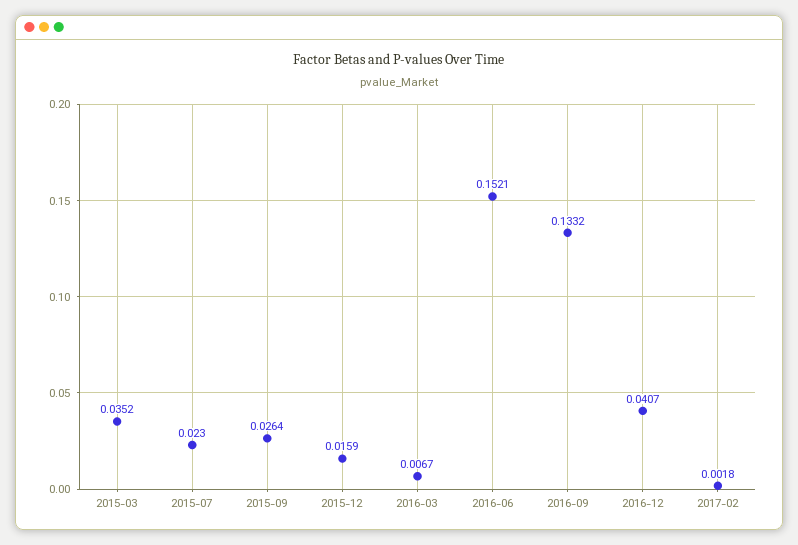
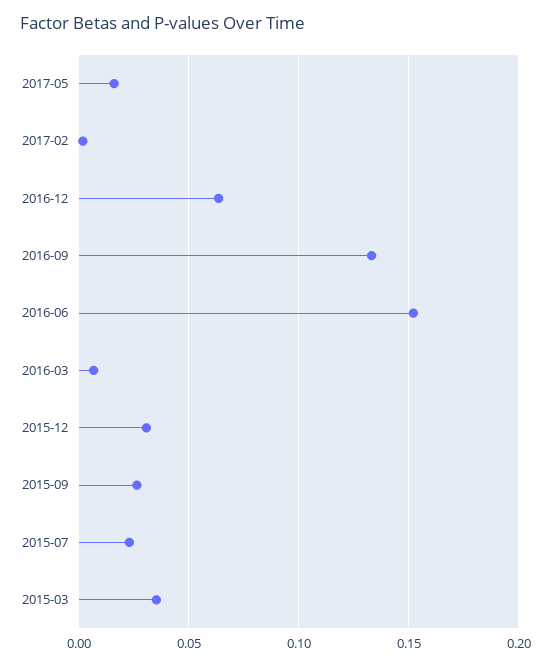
2015-12: 0.0159 -> 0.03
2016-12: 0.0407 -> 0.065
2017-05: none -> 0.015

